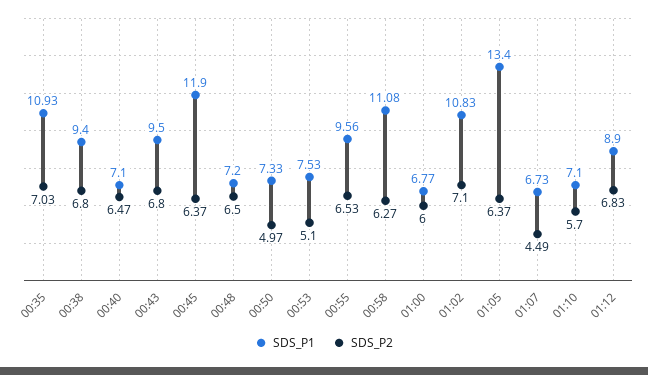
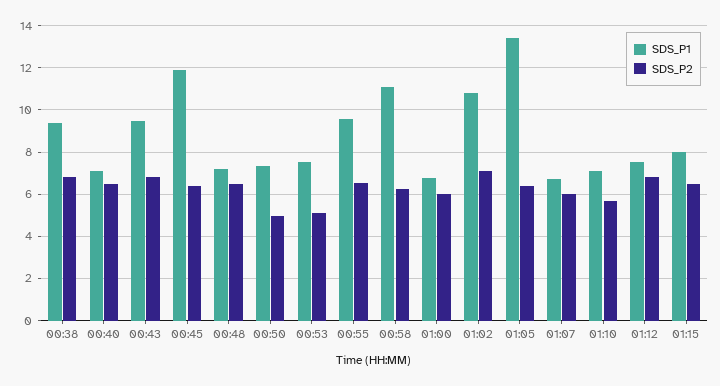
SDS_P1, 00:35: 10.93 -> none
SDS_P2, 00:35: 7.03 -> none
SDS_P2, 01:07: 4.49 -> 6
SDS_P1, 01:12: 8.9 -> 7.5
SDS_P1, 01:15: none -> 8
SDS_P2, 01:15: none -> 6.5

